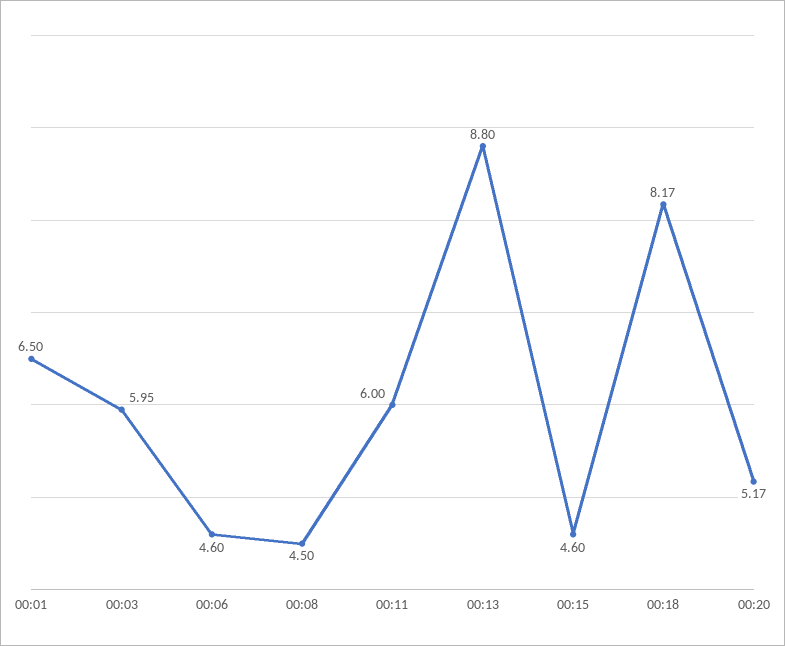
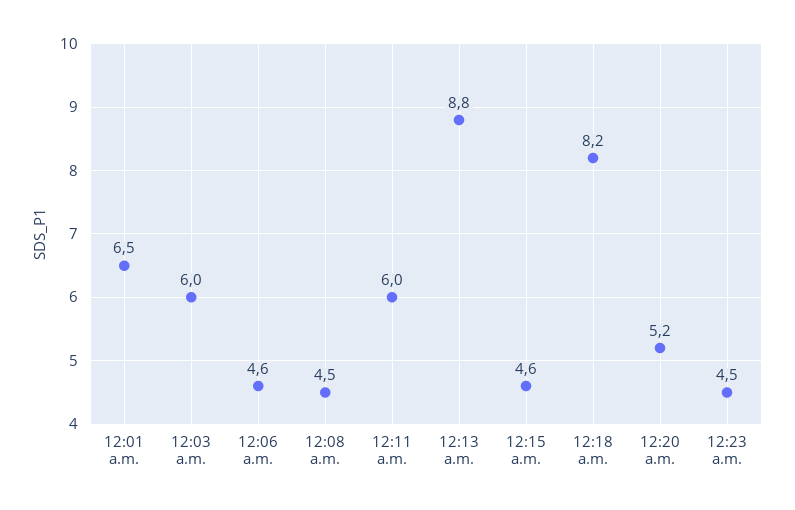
12:23 a.m.: none -> 4.5

